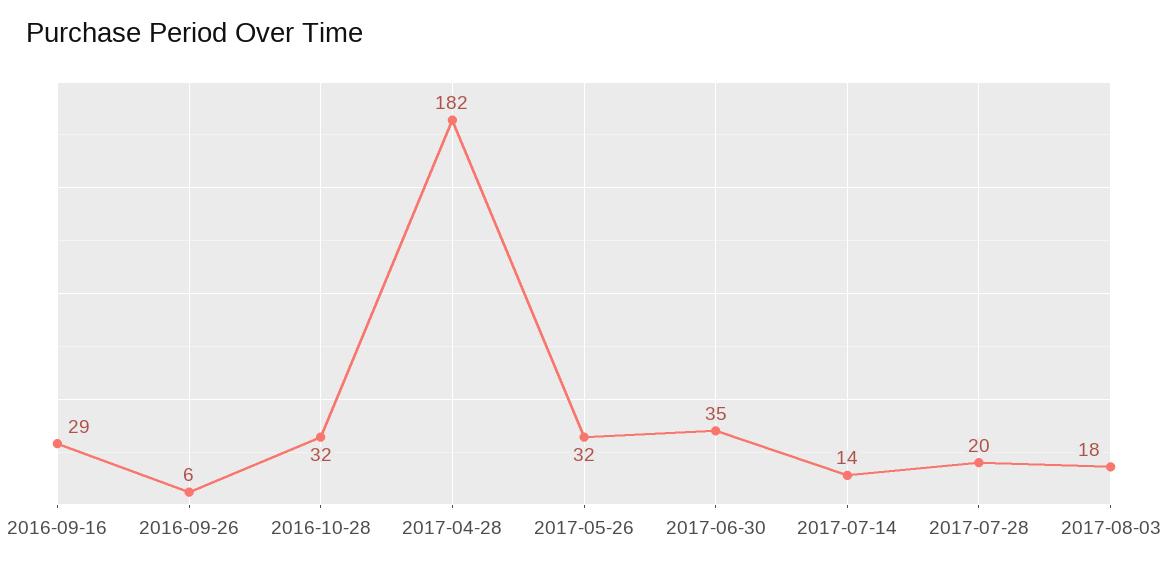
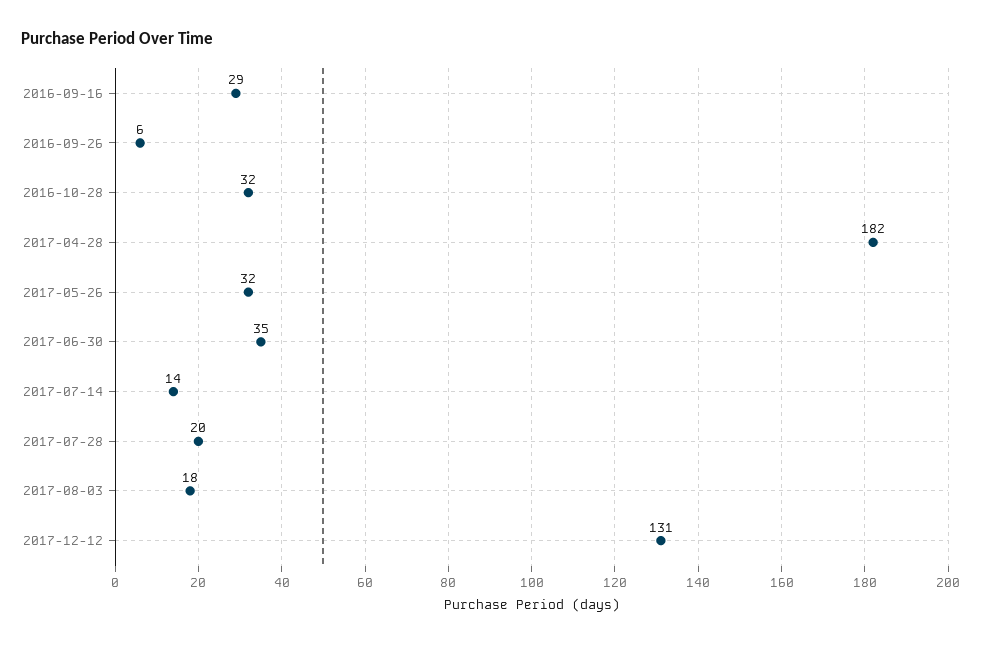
2017-12-12: none -> 131

